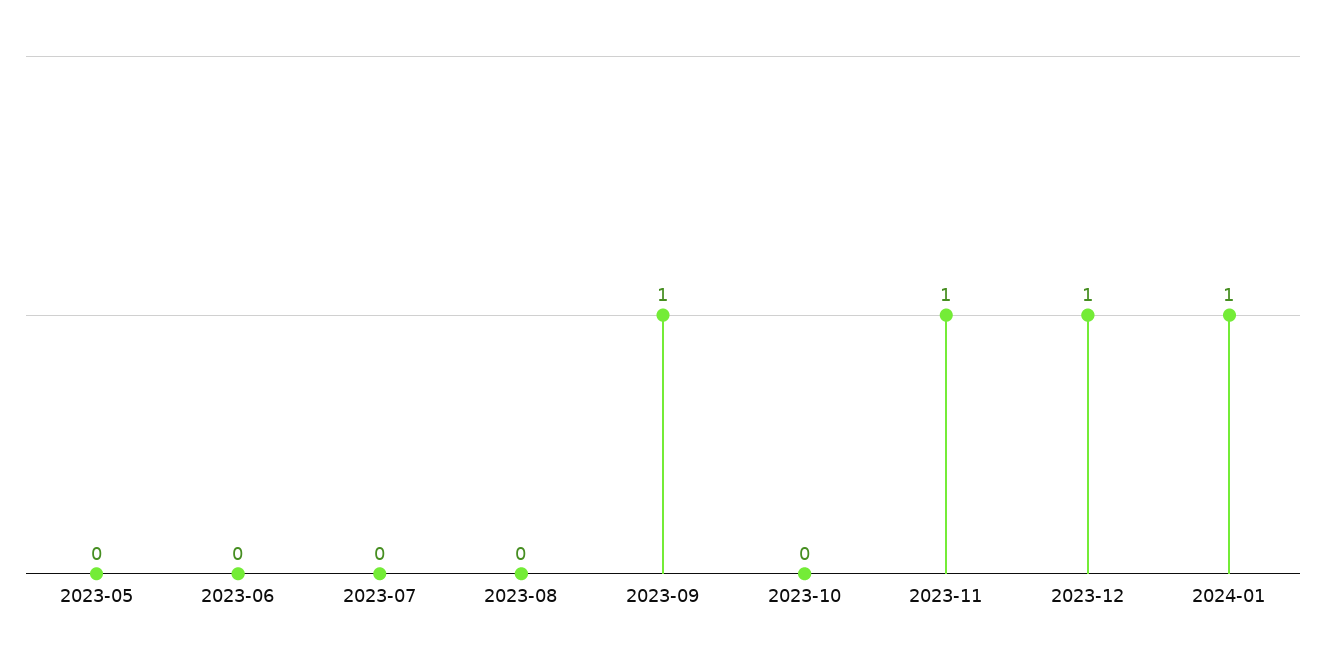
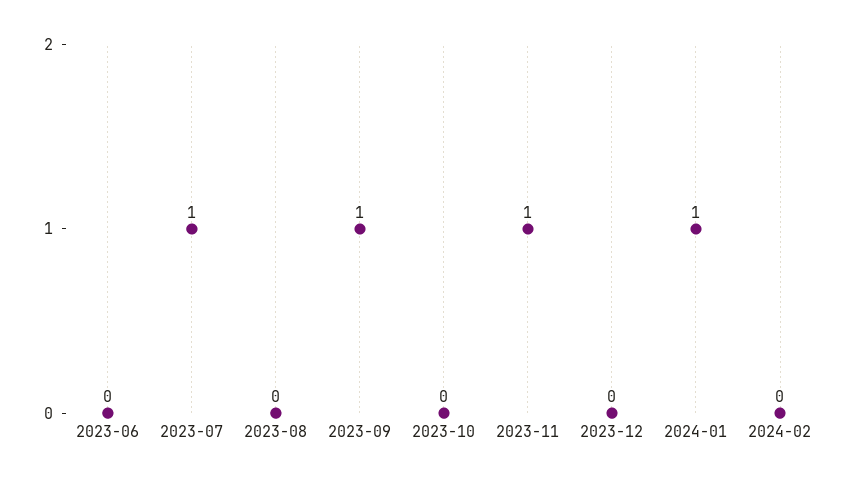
2023-05: 0 -> none
2023-07: 0 -> 1
2023-12: 1 -> 0
2024-02: none -> 0

